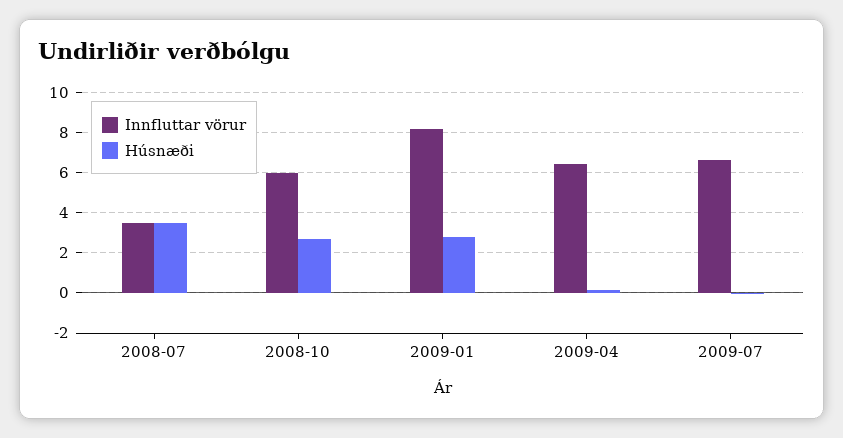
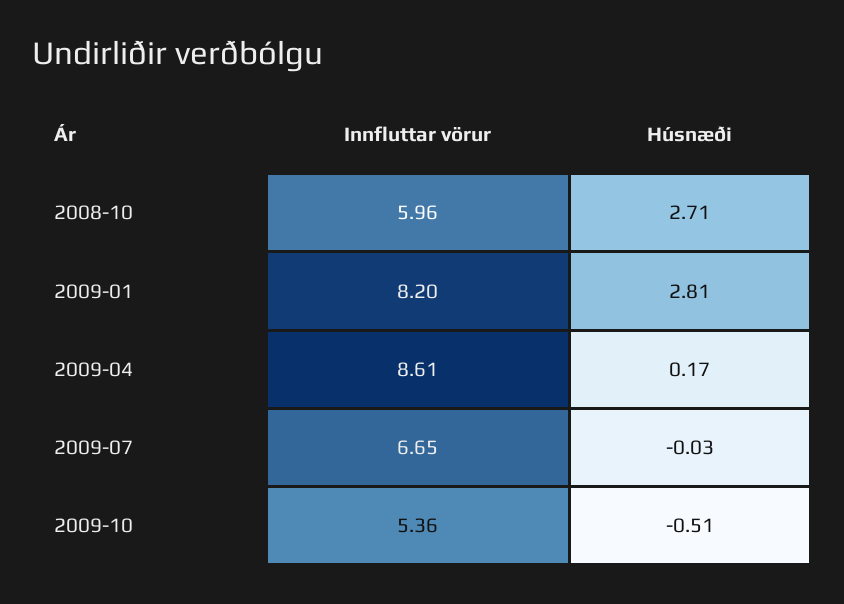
Innfluttar vörur, 2008-07: 3.5 -> none
Húsnæði, 2008-07: 3.5 -> none
Innfluttar vörur, 2009-04: 6.5 -> 8.61
Innfluttar vörur, 2009-10: none -> 5.36
Húsnæði, 2009-10: none -> -0.51

